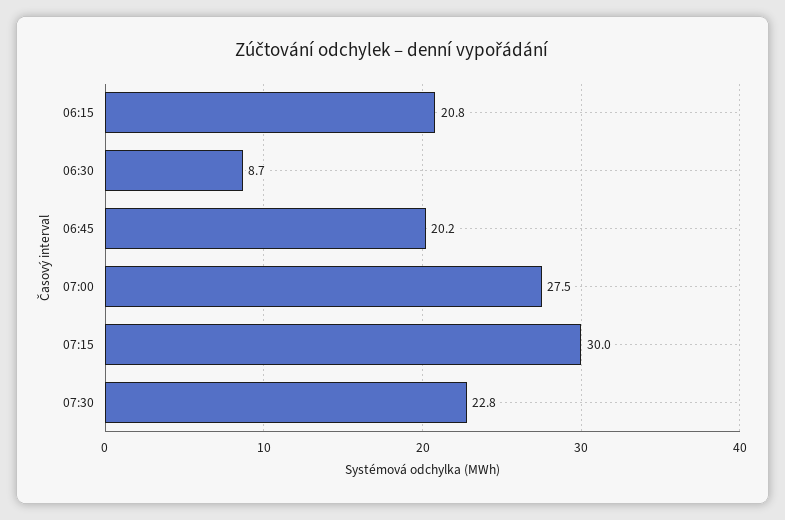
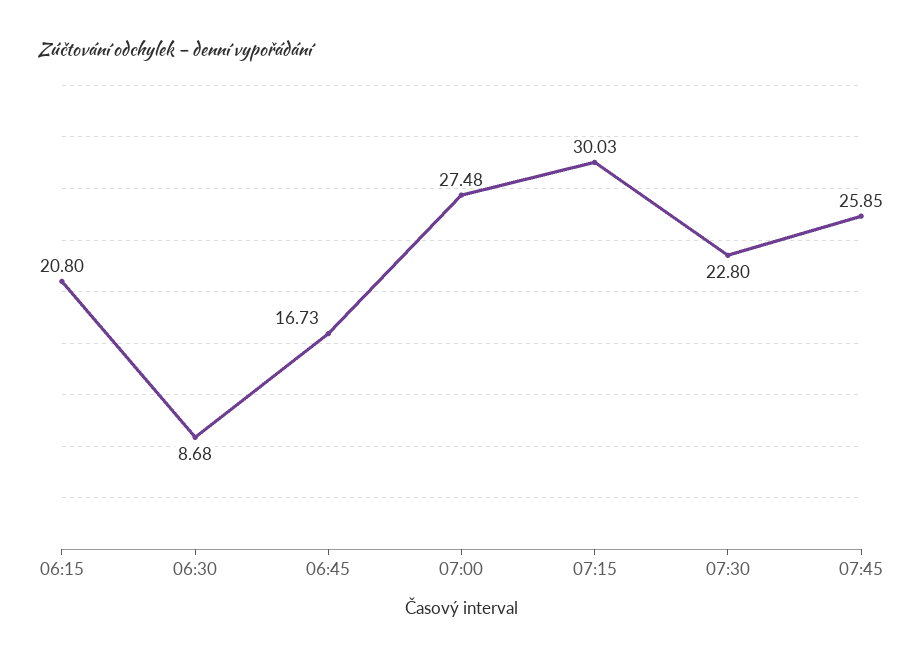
06:45: 20.2 -> 16.73
07:45: none -> 25.85

